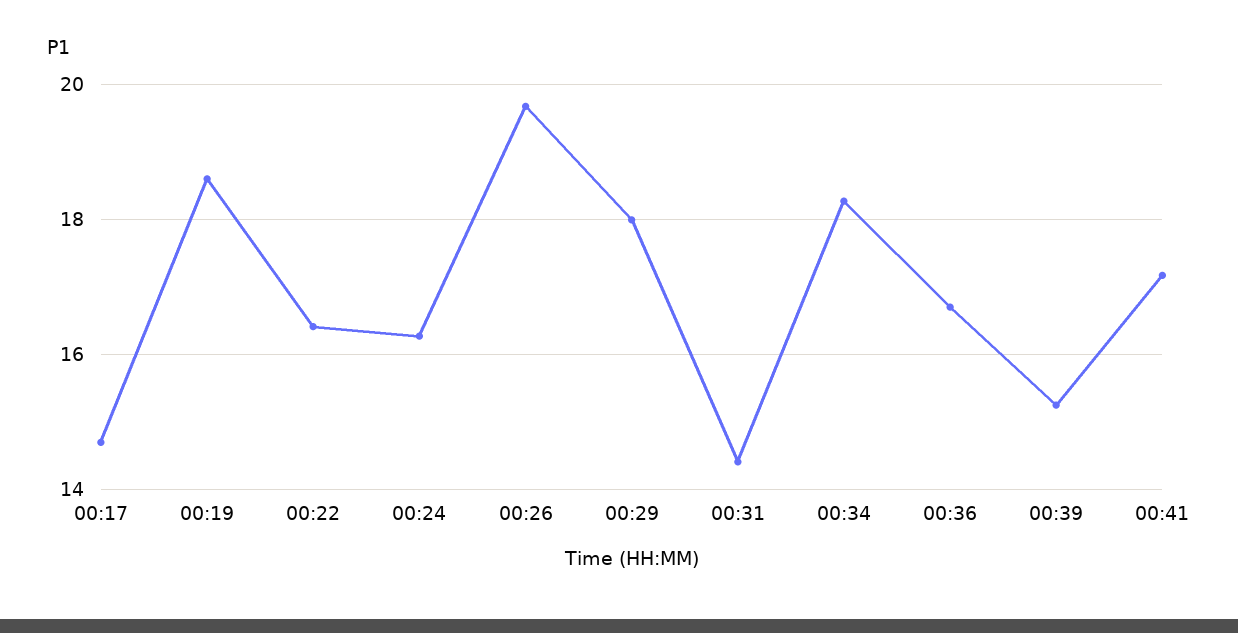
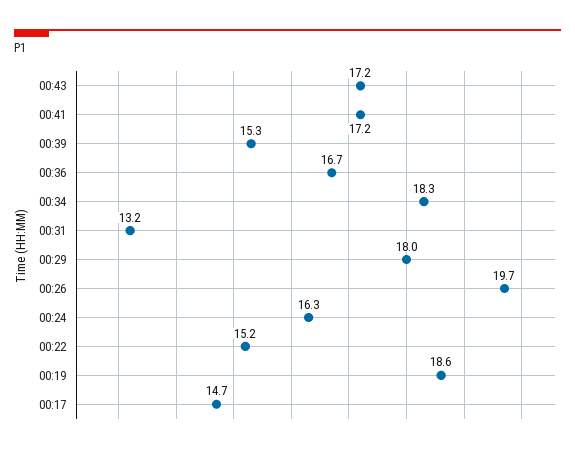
00:22: 16.4 -> 15.2
00:31: 14.4 -> 13.2
00:43: none -> 17.2

